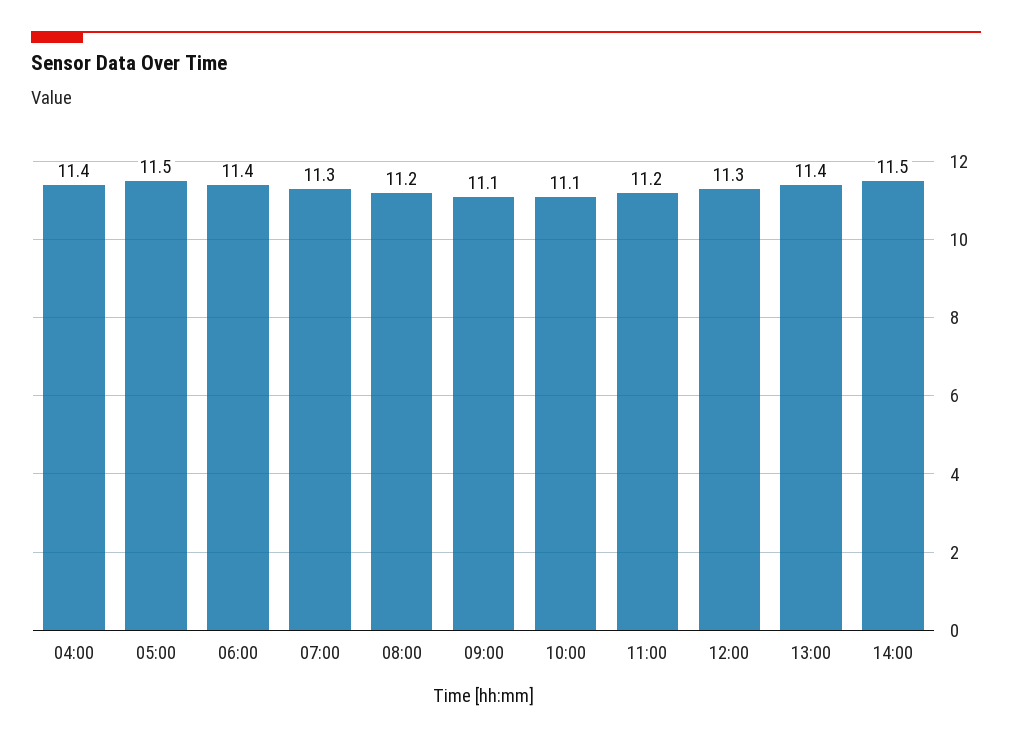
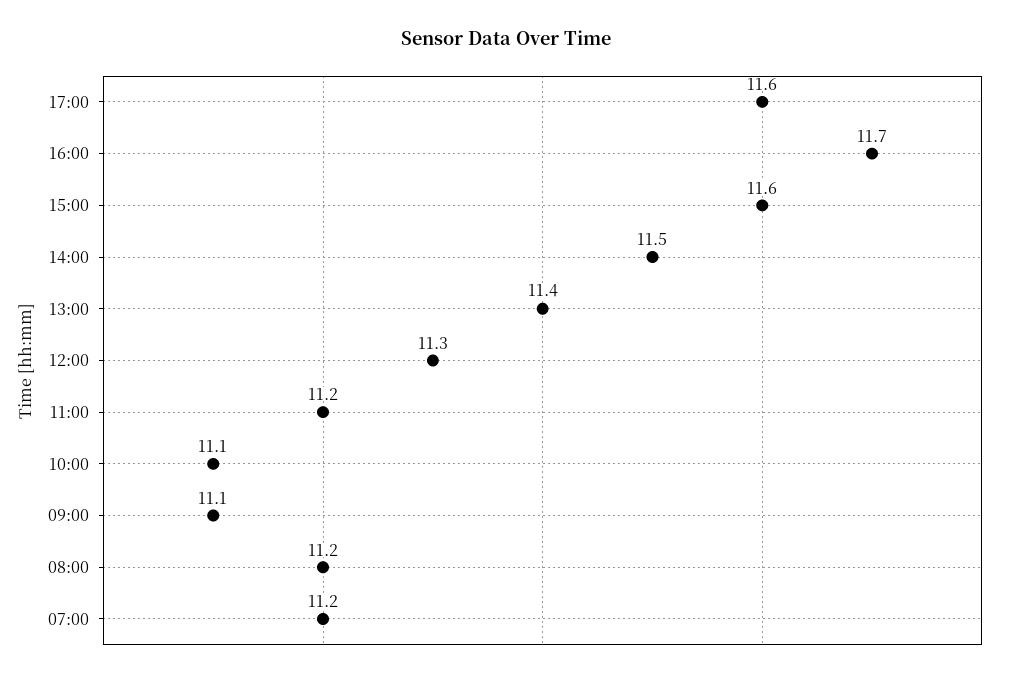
04:00: 11.4 -> none
05:00: 11.5 -> none
06:00: 11.4 -> none
07:00: 11.3 -> 11.2
17:00: none -> 11.6
16:00: none -> 11.7
15:00: none -> 11.6

